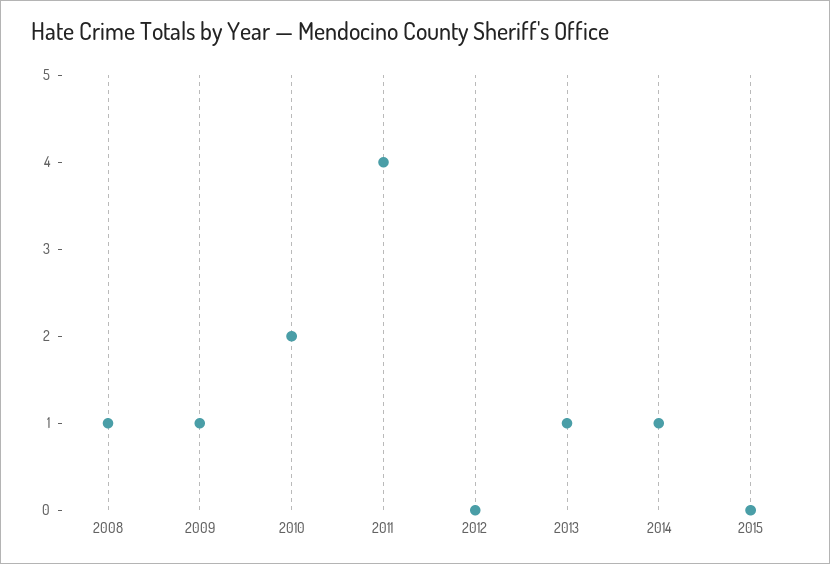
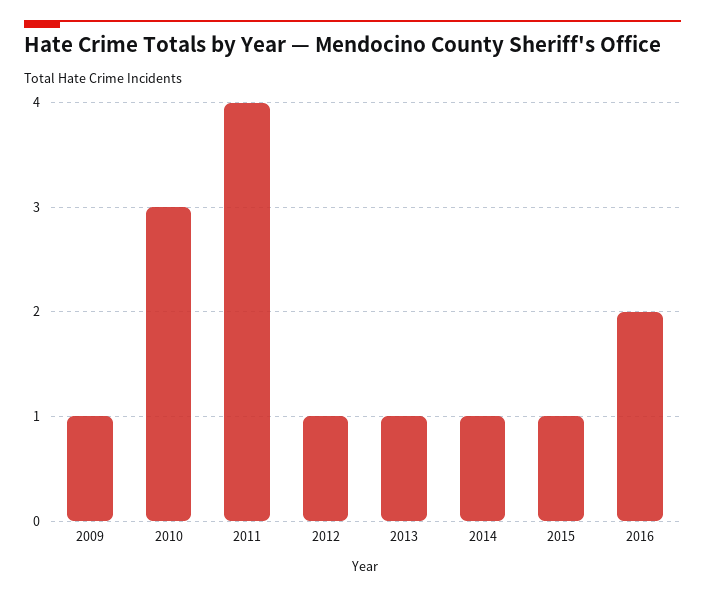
2008: 1 -> none
2010: 2 -> 3
2012: 0 -> 1
2015: 0 -> 1
2016: none -> 2

